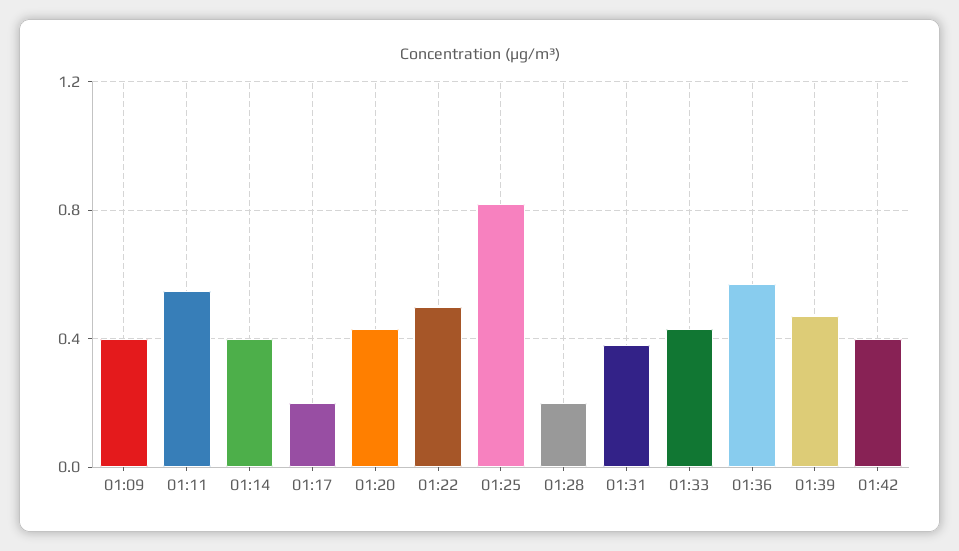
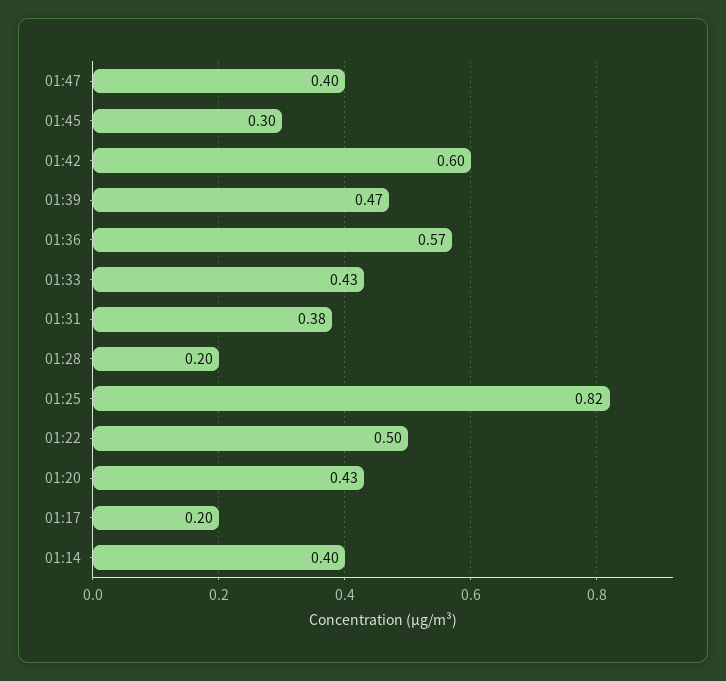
01:09: 0.4 -> none
01:11: 0.55 -> none
01:42: 0.4 -> 0.6
01:47: none -> 0.4
01:45: none -> 0.3

